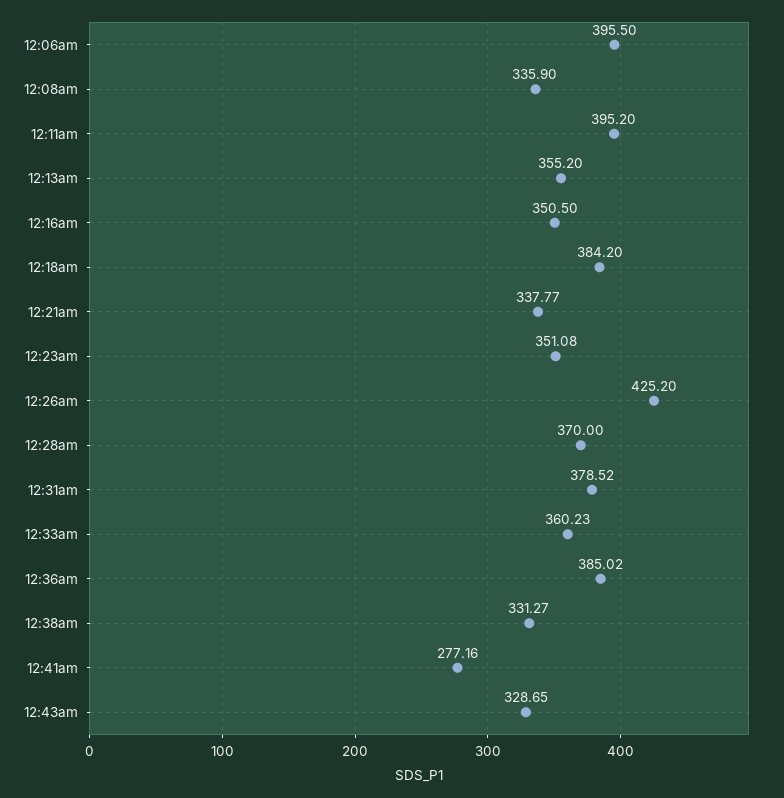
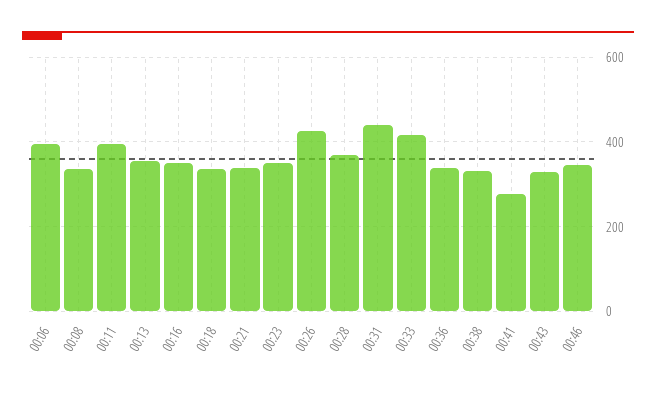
12:18am: 384.2 -> 340
12:31am: 378.52 -> 440
12:33am: 360.23 -> 420
12:36am: 385.02 -> 340
00:46: none -> 340

